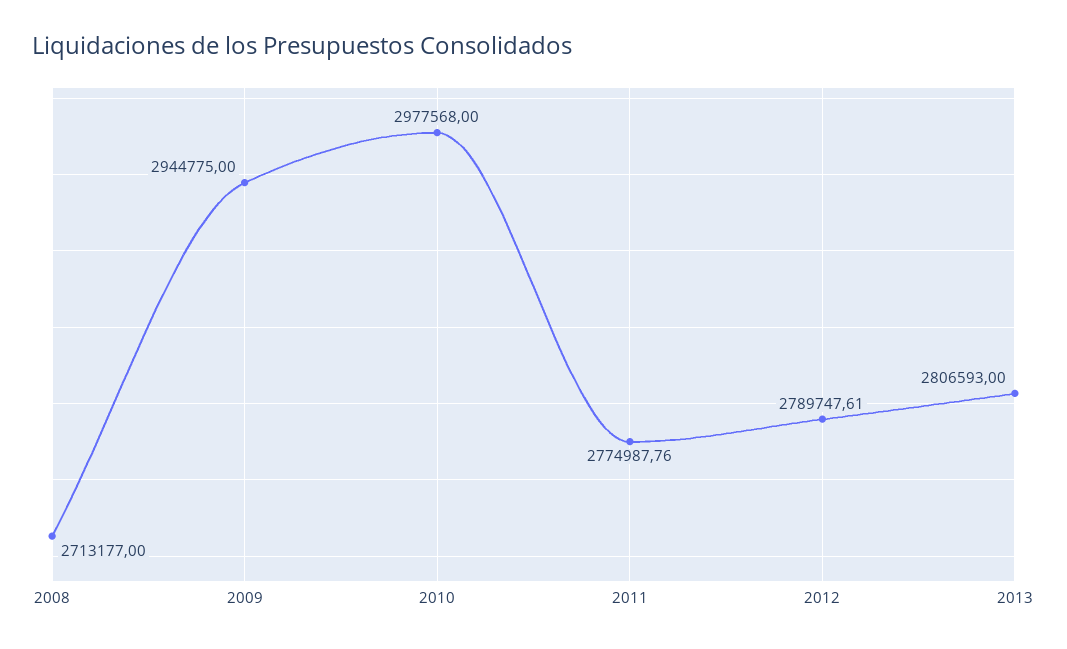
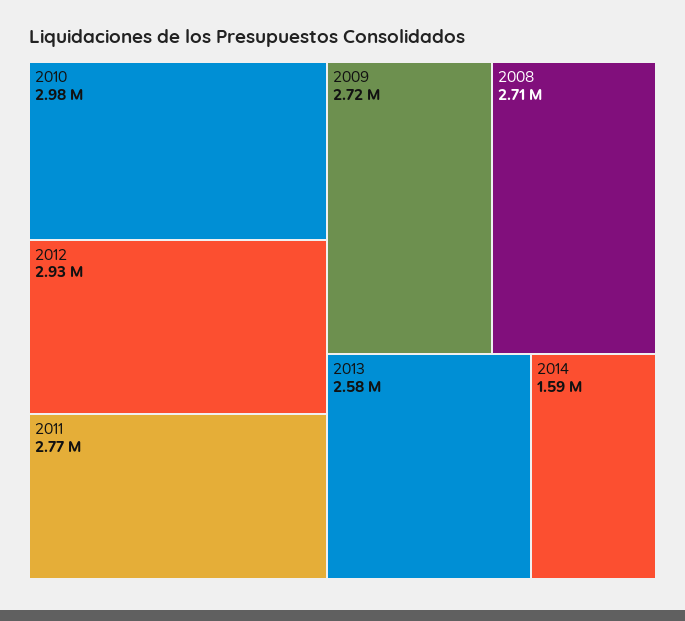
2009: 2944775 -> 2720000
2012: 2789747.61 -> 2930000
2013: 2806593 -> 2580000
2014: none -> 1590000

